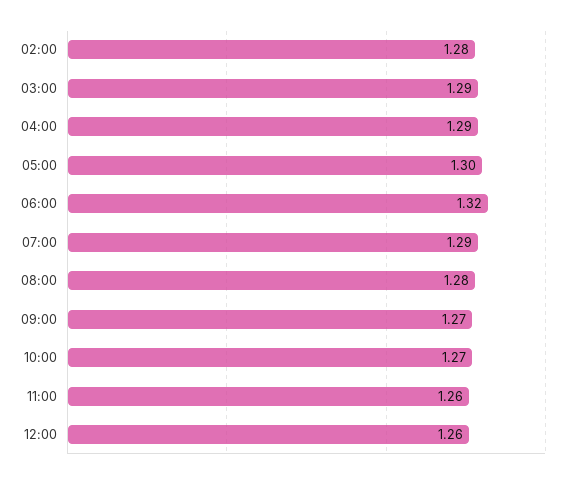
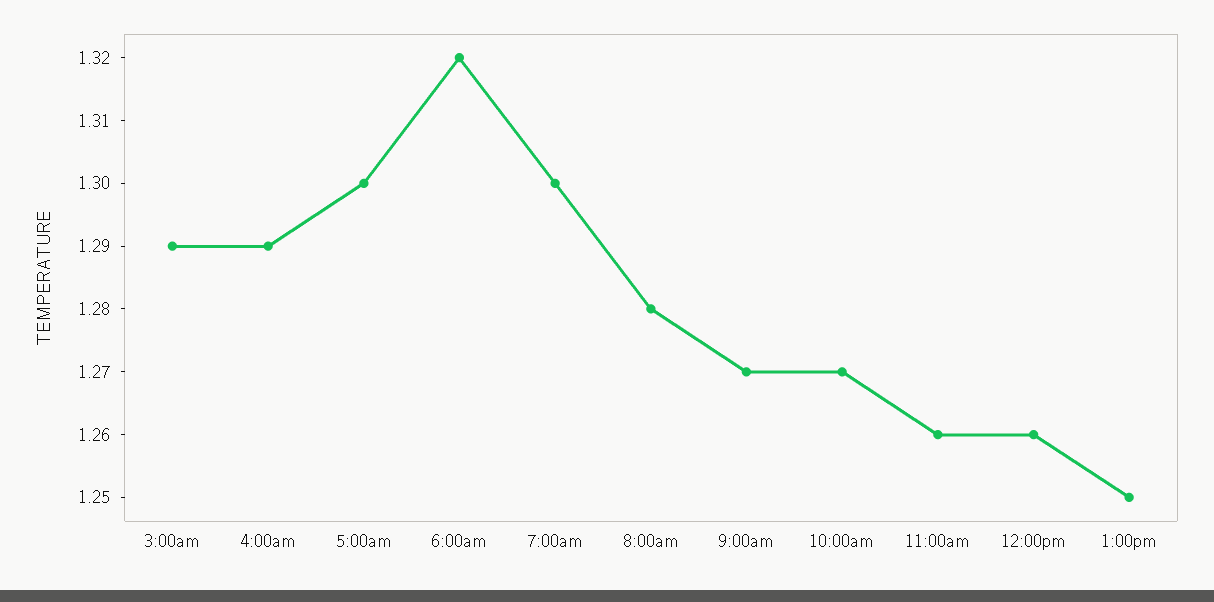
02:00: 1.28 -> none
07:00: 1.29 -> 1.3
1:00pm: none -> 1.25

